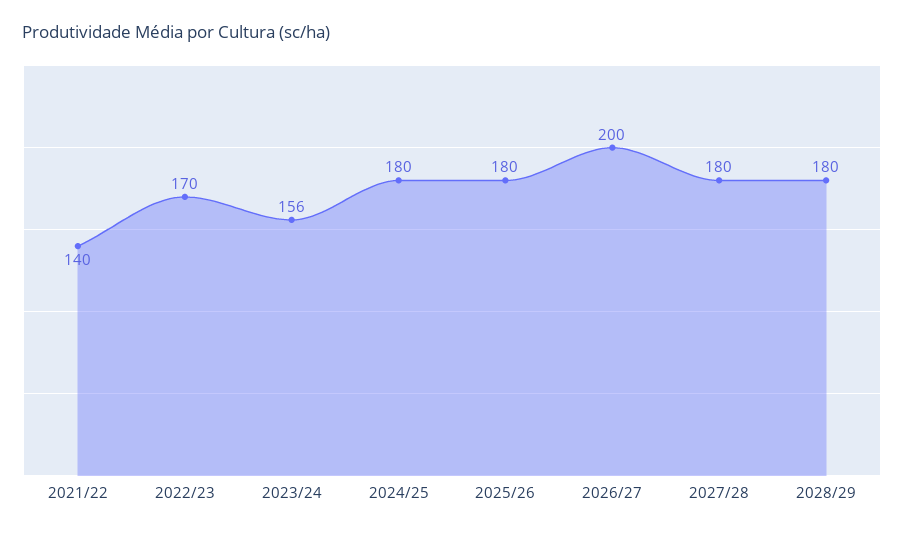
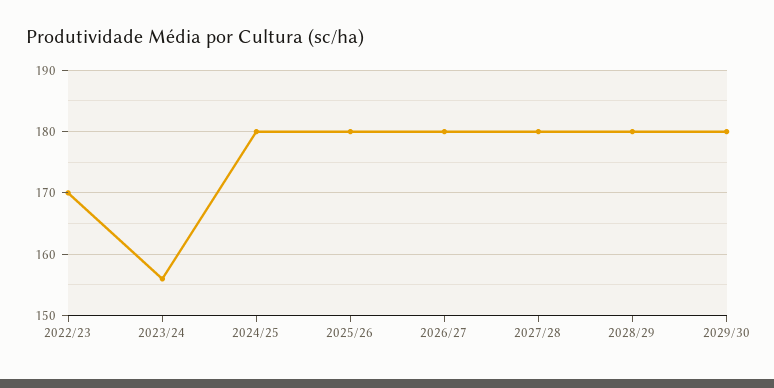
2021/22: 140 -> none
2026/27: 200 -> 180
2029/30: none -> 180

